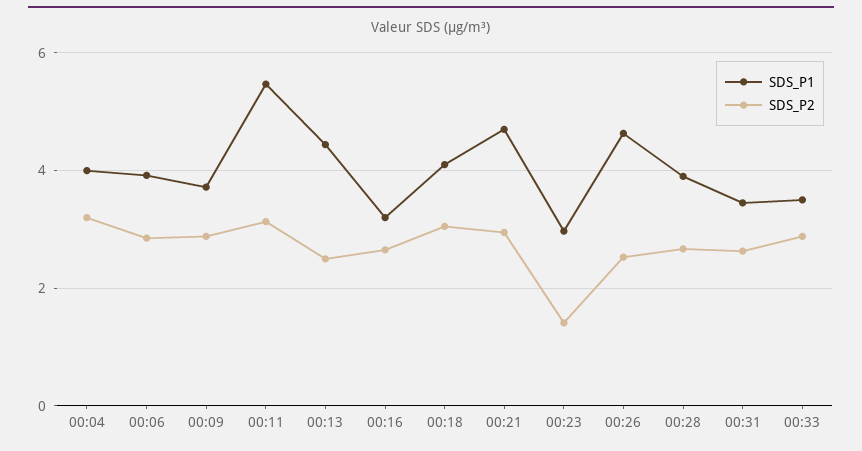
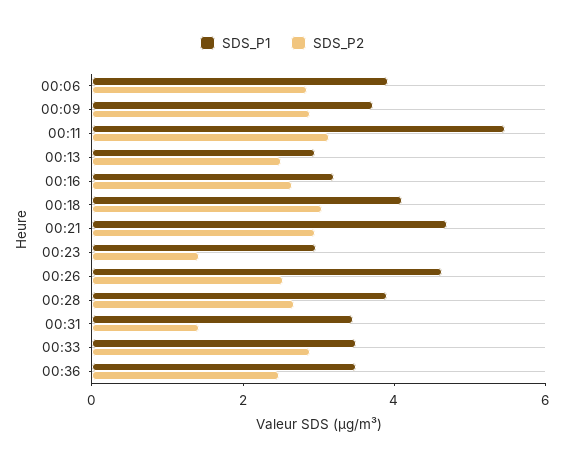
SDS_P1, 00:04: 4 -> none
SDS_P2, 00:04: 3.2 -> none
SDS_P1, 00:13: 4.4 -> 3
SDS_P2, 00:31: 2.6 -> 1.5
SDS_P1, 00:36: none -> 3.5
SDS_P2, 00:36: none -> 2.5

